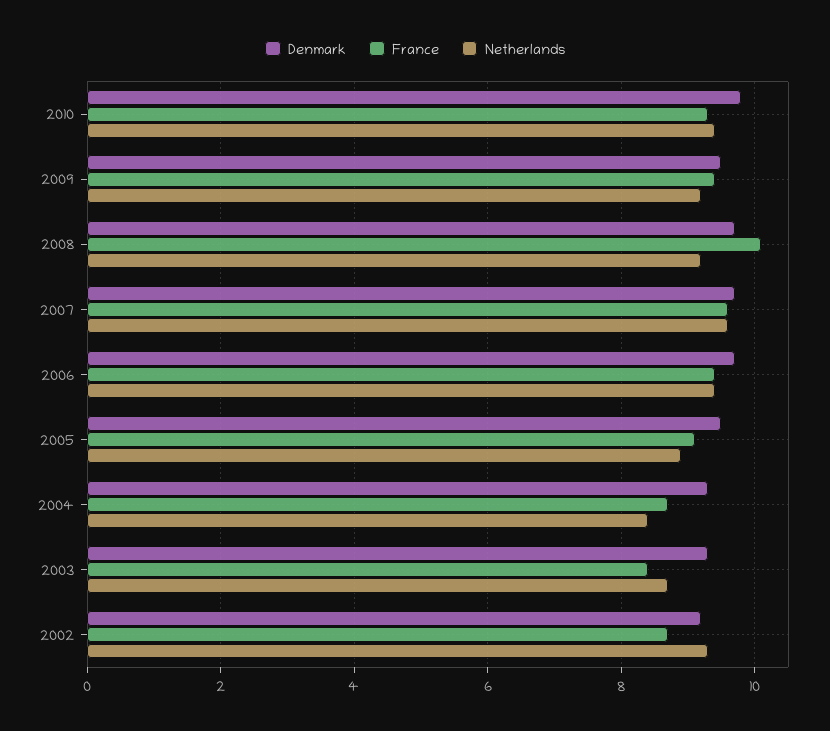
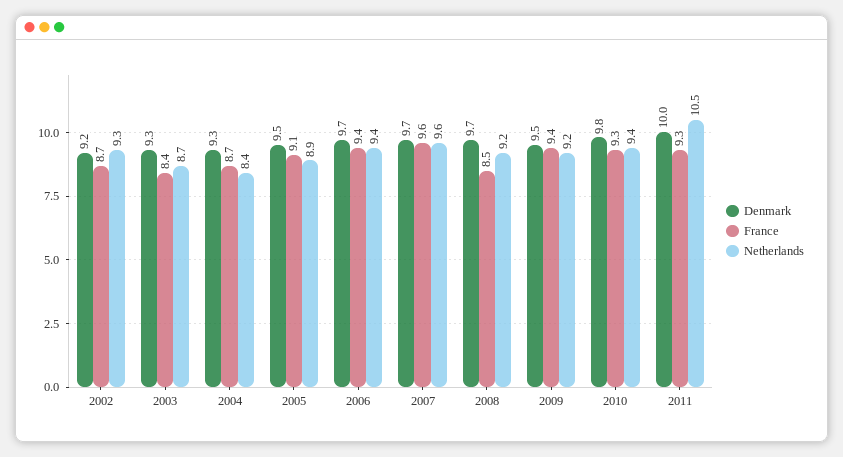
France, 2008: 10 -> 8.5
Denmark, 2011: none -> 10
France, 2011: none -> 9.3
Netherlands, 2011: none -> 10.5

